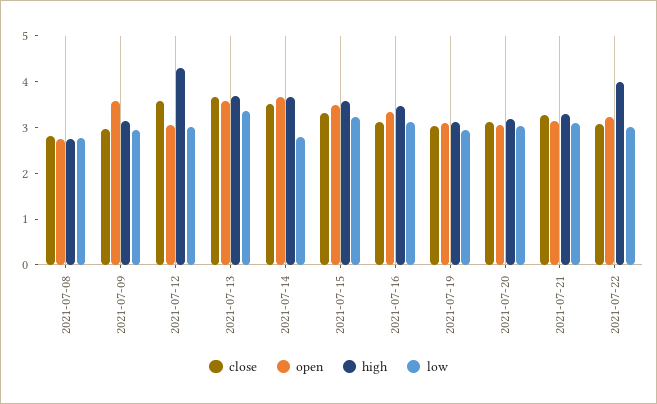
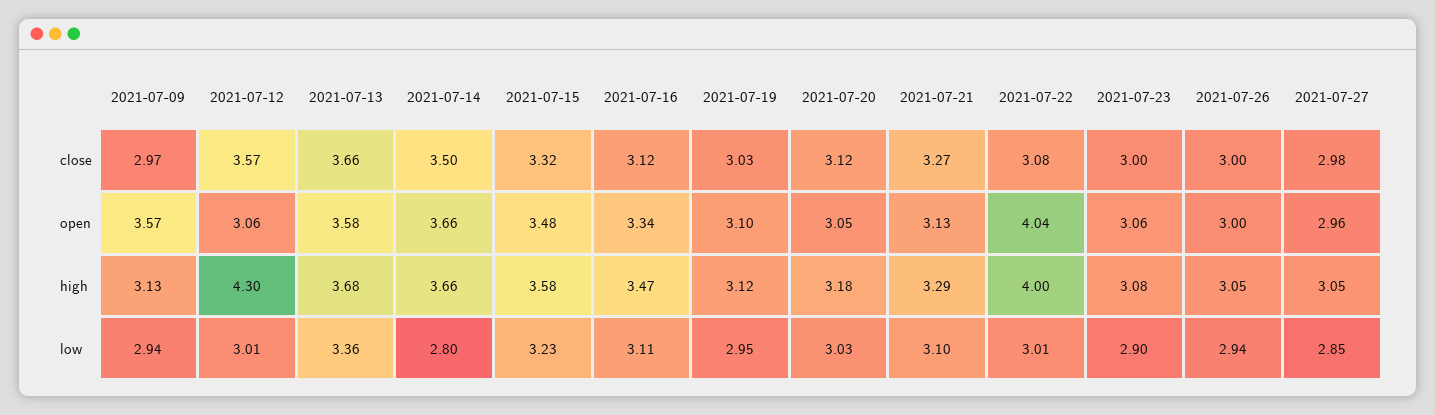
close, 2021-07-08: 2.8 -> none
open, 2021-07-08: 2.8 -> none
high, 2021-07-08: 2.8 -> none
low, 2021-07-08: 2.8 -> none
open, 2021-07-22: 3.2 -> 4.04
close, 2021-07-23: none -> 3
close, 2021-07-26: none -> 3
close, 2021-07-27: none -> 2.98
open, 2021-07-23: none -> 3.06
open, 2021-07-26: none -> 3
open, 2021-07-27: none -> 2.96
high, 2021-07-23: none -> 3.08
high, 2021-07-26: none -> 3.05
high, 2021-07-27: none -> 3.05
low, 2021-07-23: none -> 2.9
low, 2021-07-26: none -> 2.94
low, 2021-07-27: none -> 2.85

